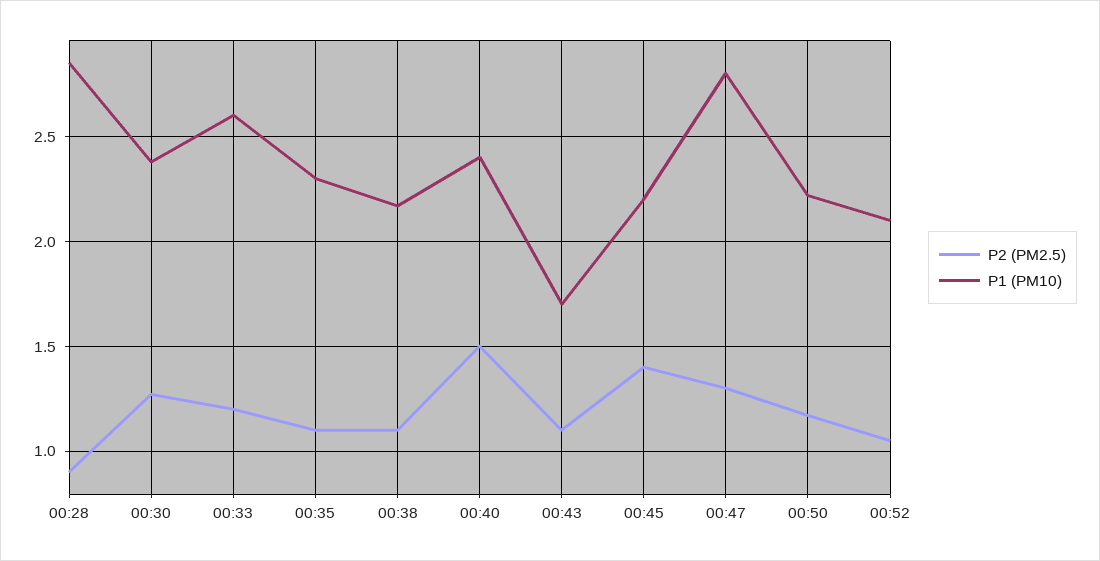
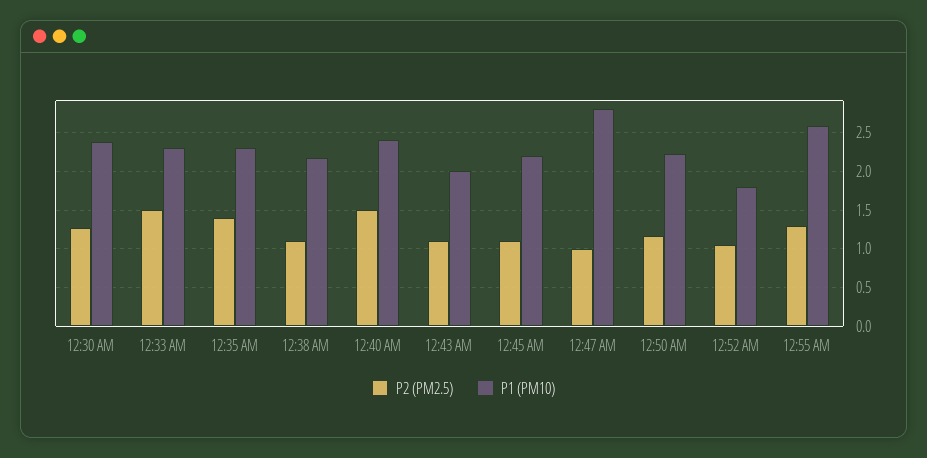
P2 (PM2.5), 00:28: 0.9 -> none
P1 (PM10), 00:28: 2.85 -> none
P2 (PM2.5), 00:33: 1.2 -> 1.5
P1 (PM10), 00:33: 2.6 -> 2.3
P2 (PM2.5), 00:35: 1.1 -> 1.4
P1 (PM10), 00:43: 1.7 -> 2
P2 (PM2.5), 00:45: 1.4 -> 1.1
P2 (PM2.5), 00:47: 1.3 -> 1
P1 (PM10), 00:52: 2.1 -> 1.8
P2 (PM2.5), 12:55 AM: none -> 1.3
P1 (PM10), 12:55 AM: none -> 2.6

